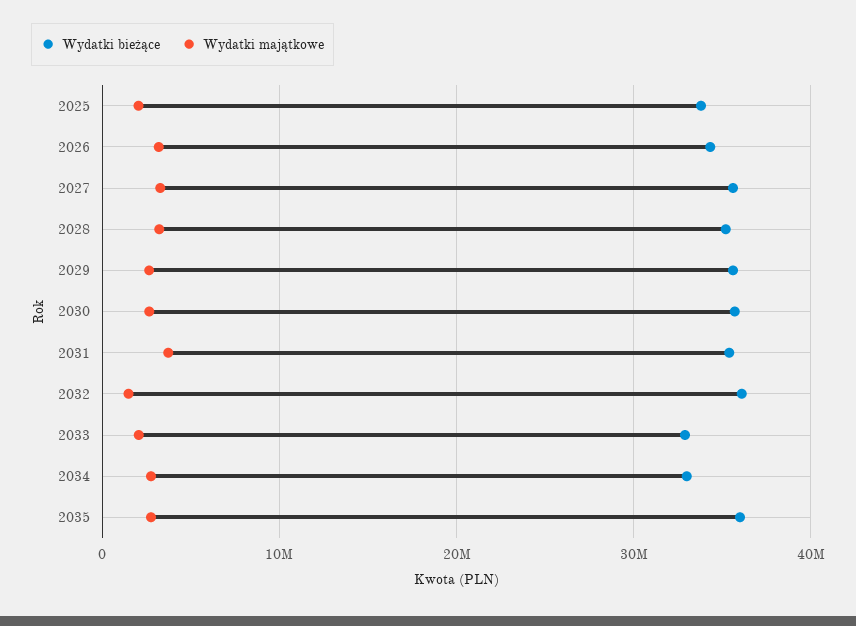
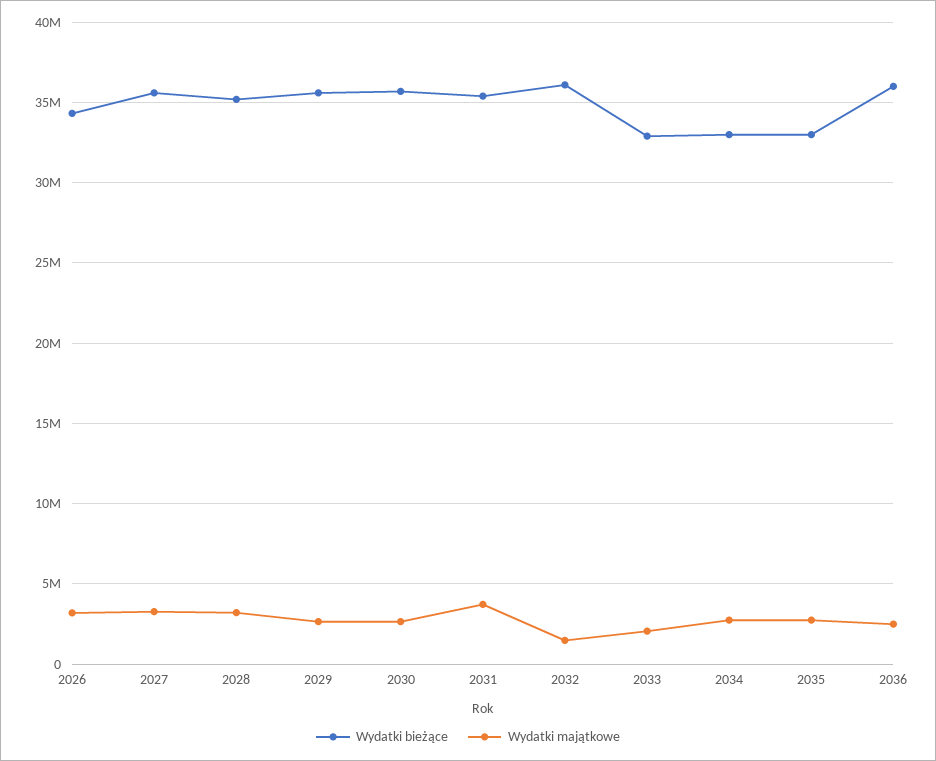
Wydatki bieżące, 2025: 34000000 -> none
Wydatki majątkowe, 2025: 2000000 -> none
Wydatki bieżące, 2035: 36000000 -> 33000000
Wydatki bieżące, 2036: none -> 36000000
Wydatki majątkowe, 2036: none -> 2500000

